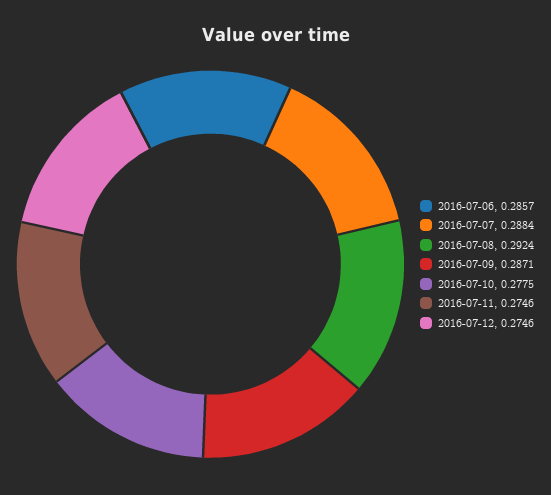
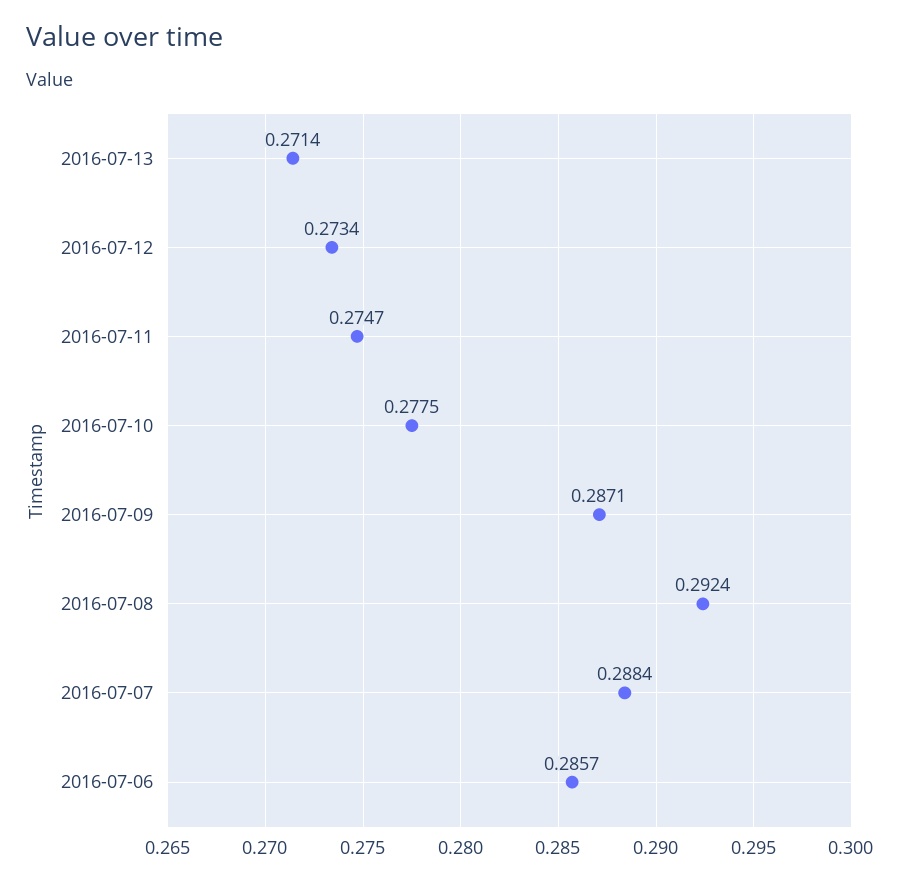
2016-07-11: 0.2746 -> 0.2747
2016-07-12: 0.2746 -> 0.2734
2016-07-13: none -> 0.2714

